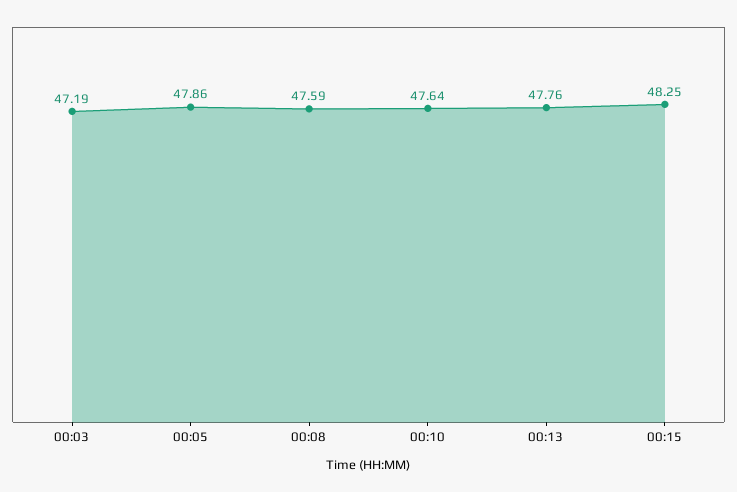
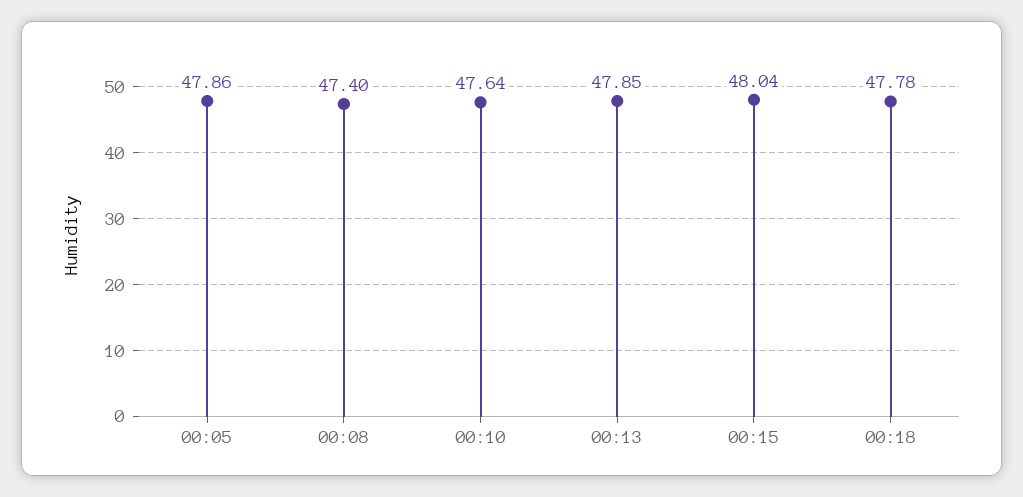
00:03: 47.19 -> none
00:08: 47.59 -> 47.4
00:13: 47.76 -> 47.85
00:15: 48.25 -> 48.04
00:18: none -> 47.78

